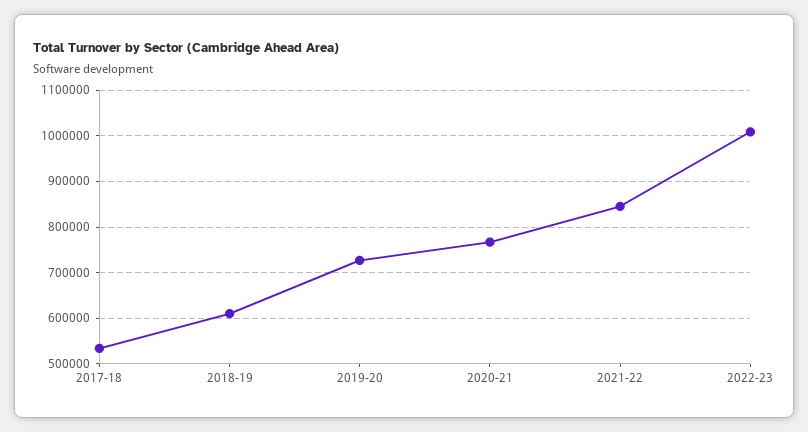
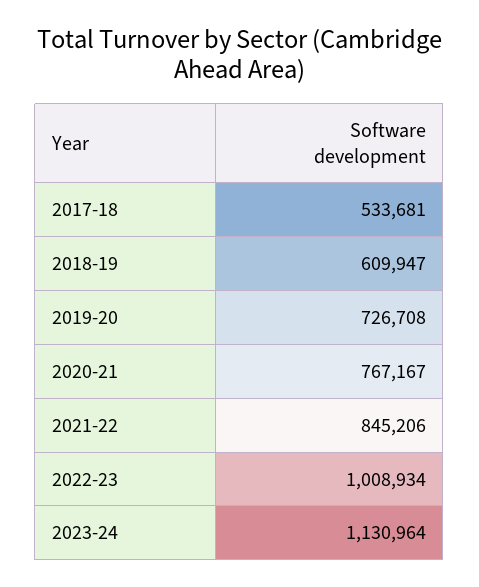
2023-24: none -> 1130964

